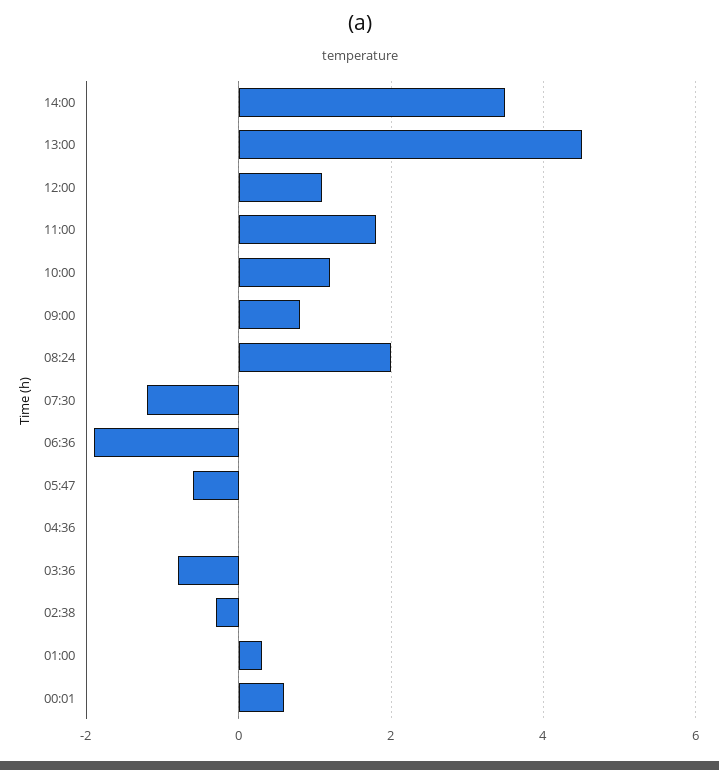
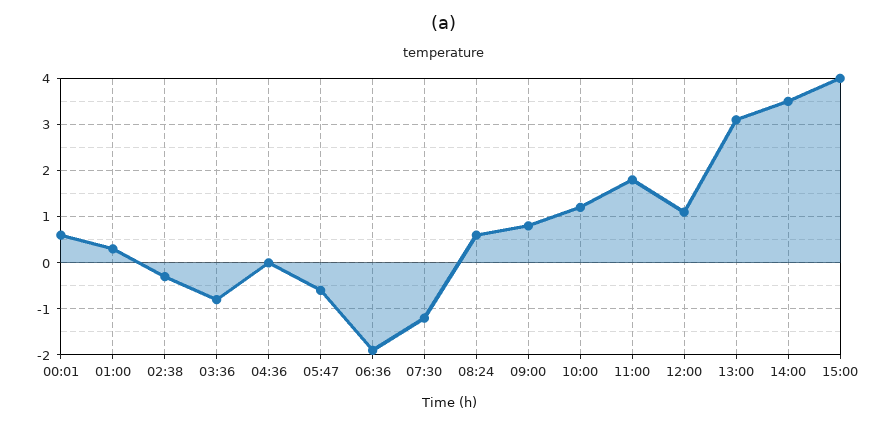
13:00: 4.5 -> 3
08:24: 2 -> 0.5
15:00: none -> 4

